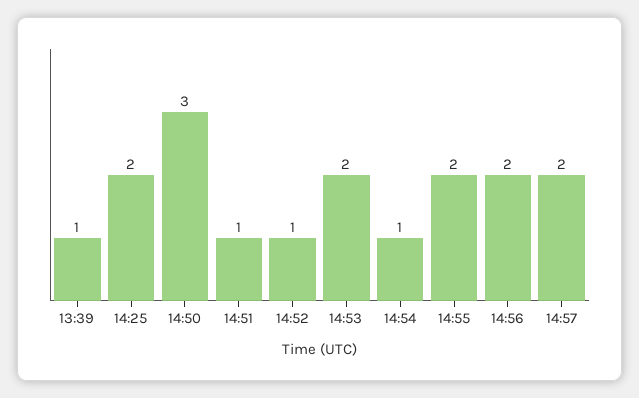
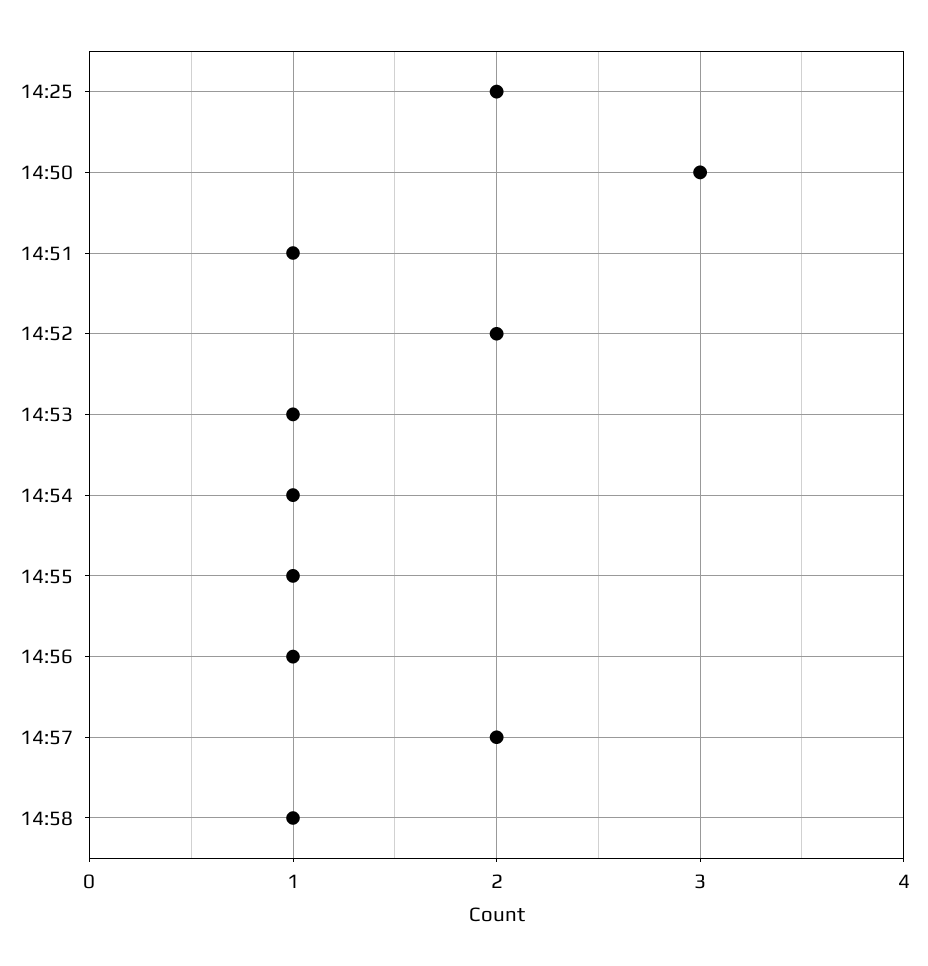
13:39: 1 -> none
14:52: 1 -> 2
14:53: 2 -> 1
14:55: 2 -> 1
14:56: 2 -> 1
14:58: none -> 1

